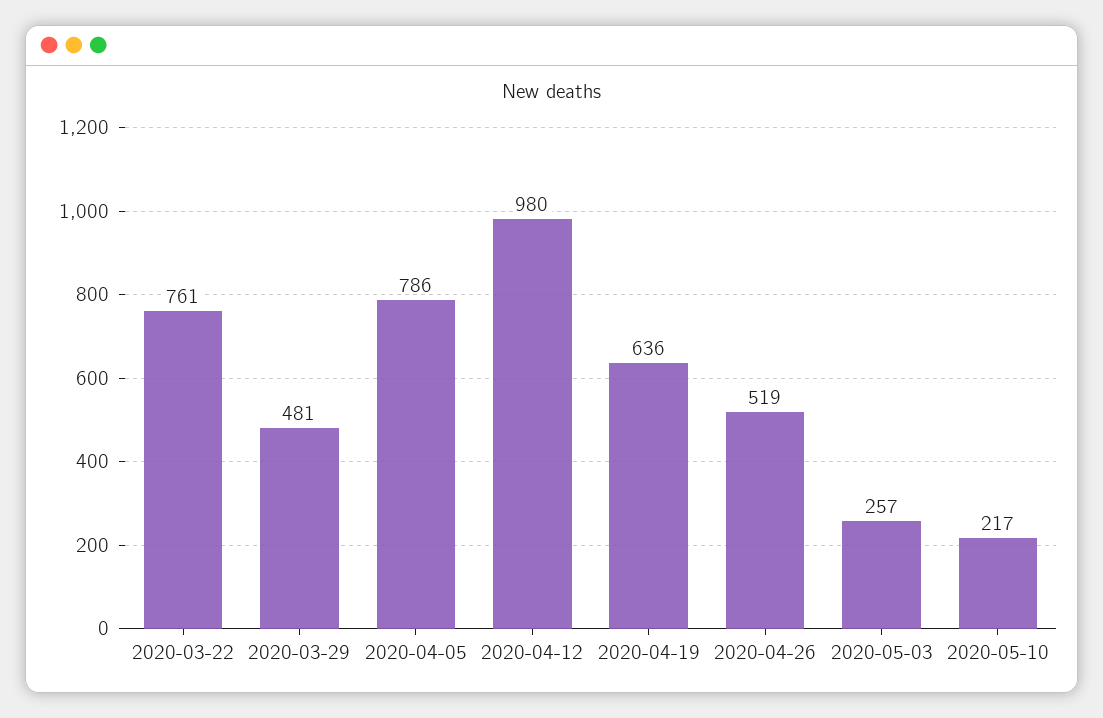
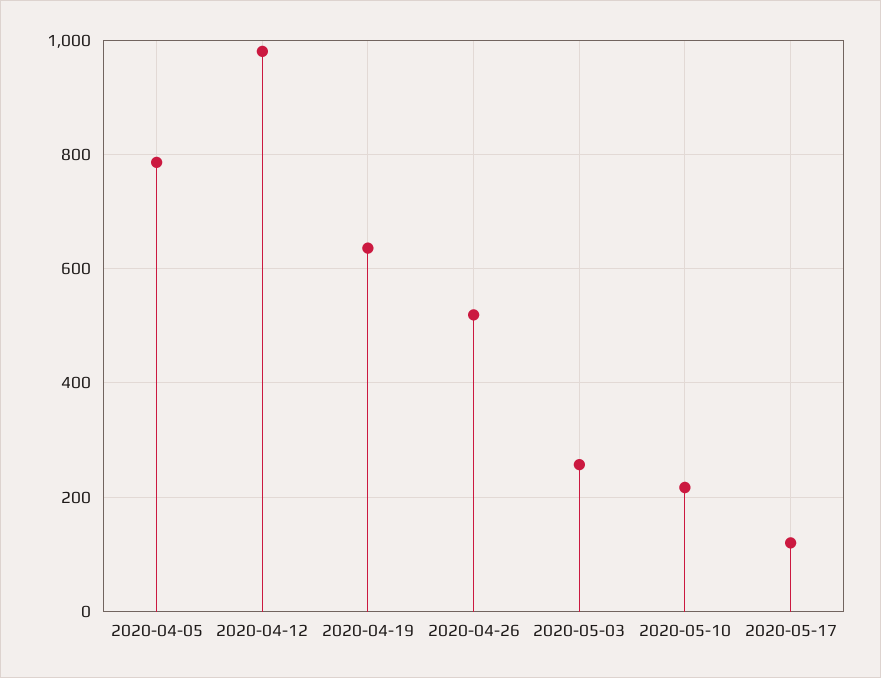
2020-03-22: 761 -> none
2020-03-29: 481 -> none
2020-05-17: none -> 120

